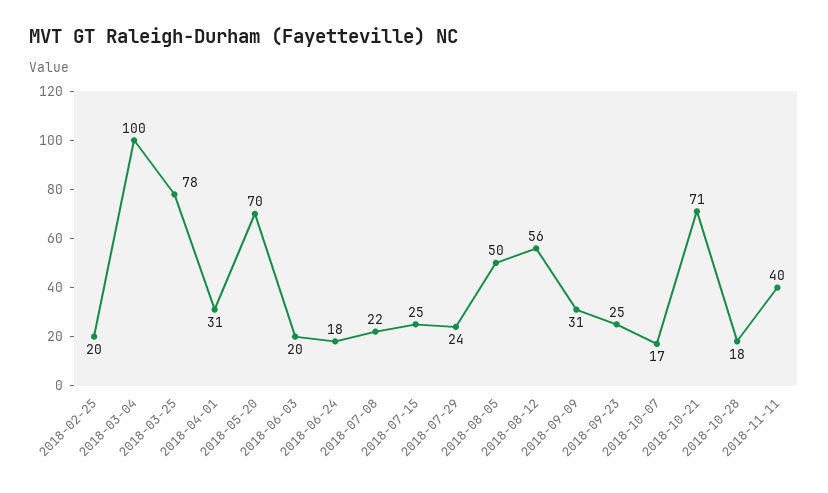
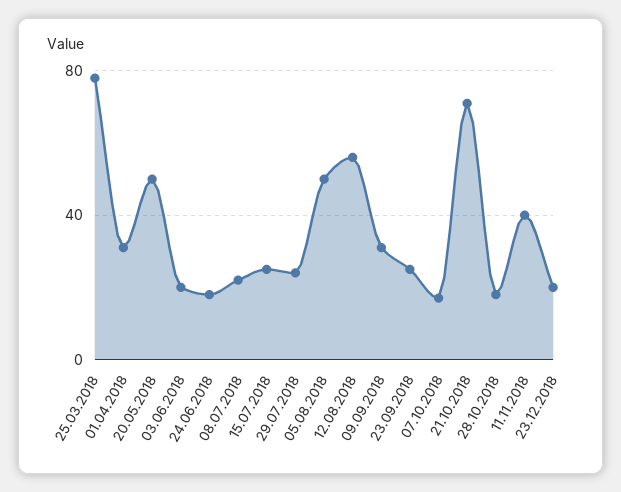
2018-02-25: 20 -> none
2018-03-04: 100 -> none
2018-05-20: 70 -> 50
23.12.2018: none -> 20

